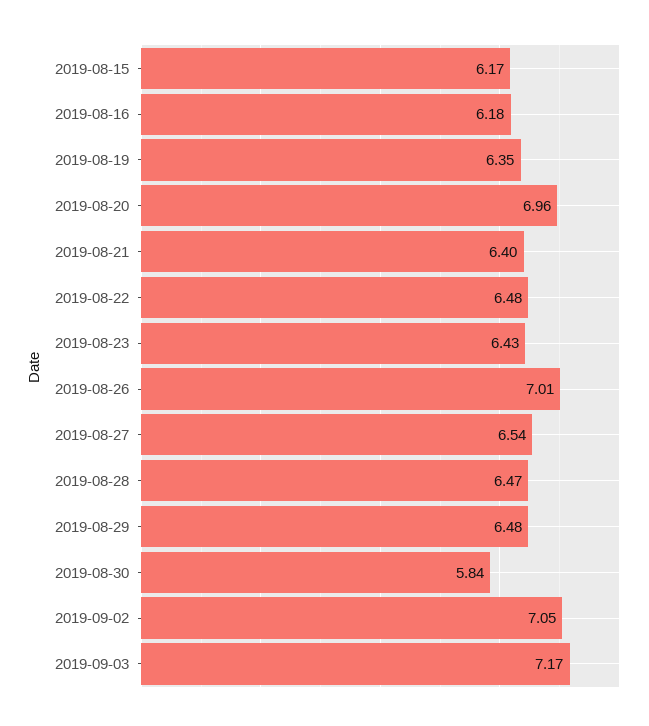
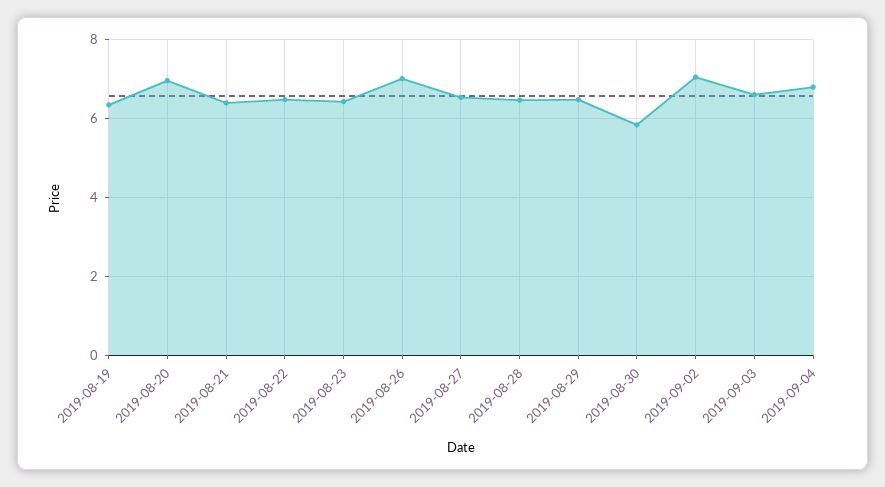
2019-08-15: 6.17 -> none
2019-08-16: 6.18 -> none
2019-09-03: 7.17 -> 6.6
2019-09-04: none -> 6.8

